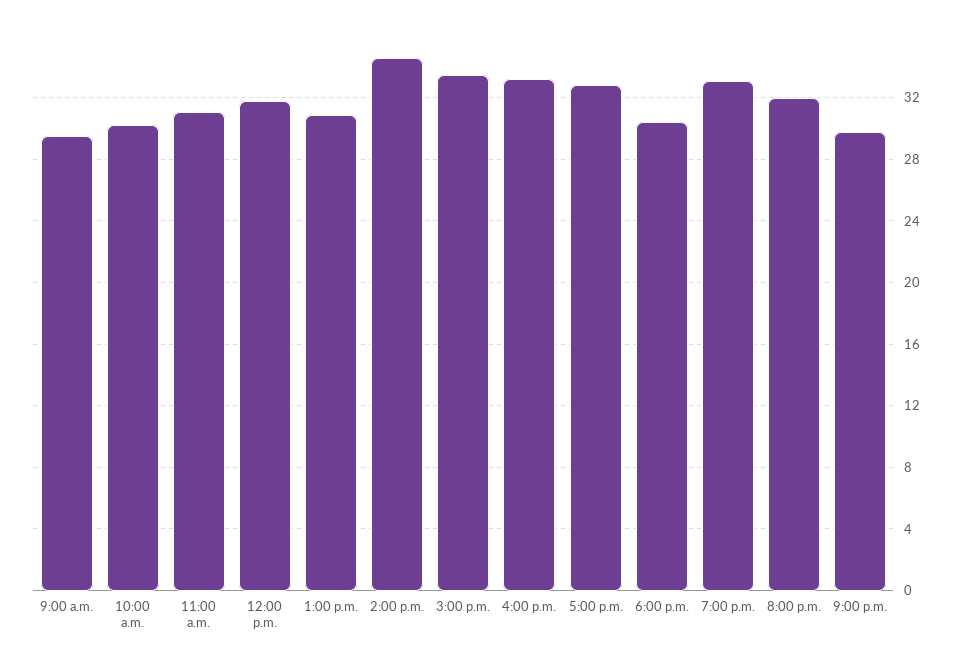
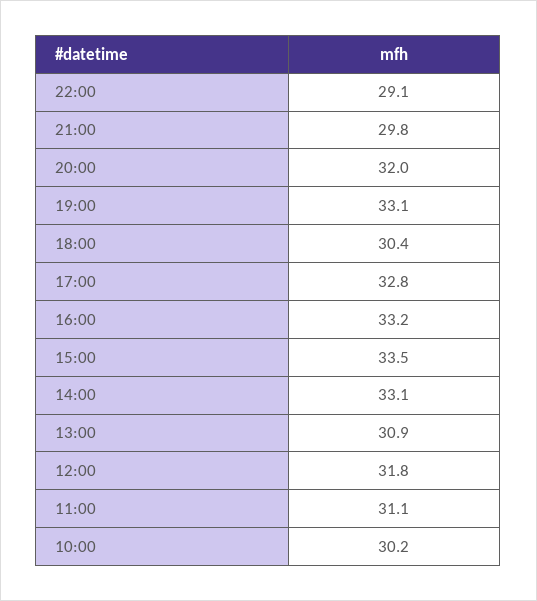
9:00 a.m.: 29.5 -> none
2:00 p.m.: 34.5 -> 33.1
22:00: none -> 29.1

